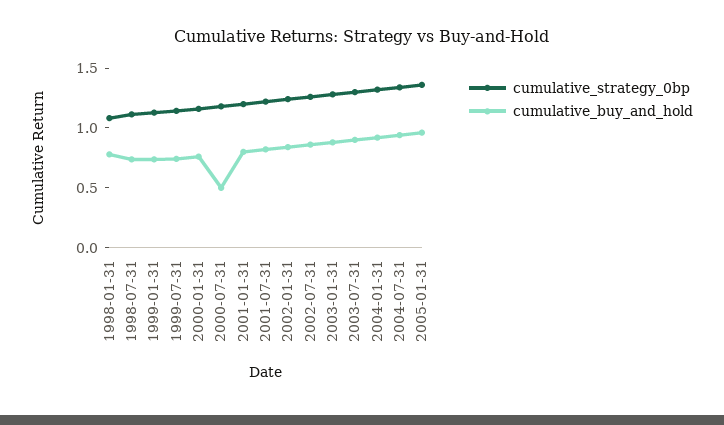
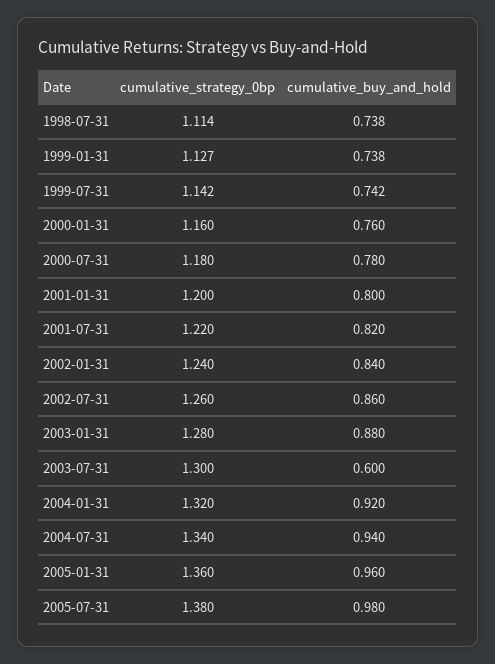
cumulative_strategy_0bp, 1998-01-31: 1.1 -> none
cumulative_buy_and_hold, 1998-01-31: 0.8 -> none
cumulative_buy_and_hold, 2000-07-31: 0.5 -> 0.78
cumulative_buy_and_hold, 2003-07-31: 0.9 -> 0.6
cumulative_strategy_0bp, 2005-07-31: none -> 1.38
cumulative_buy_and_hold, 2005-07-31: none -> 0.98

